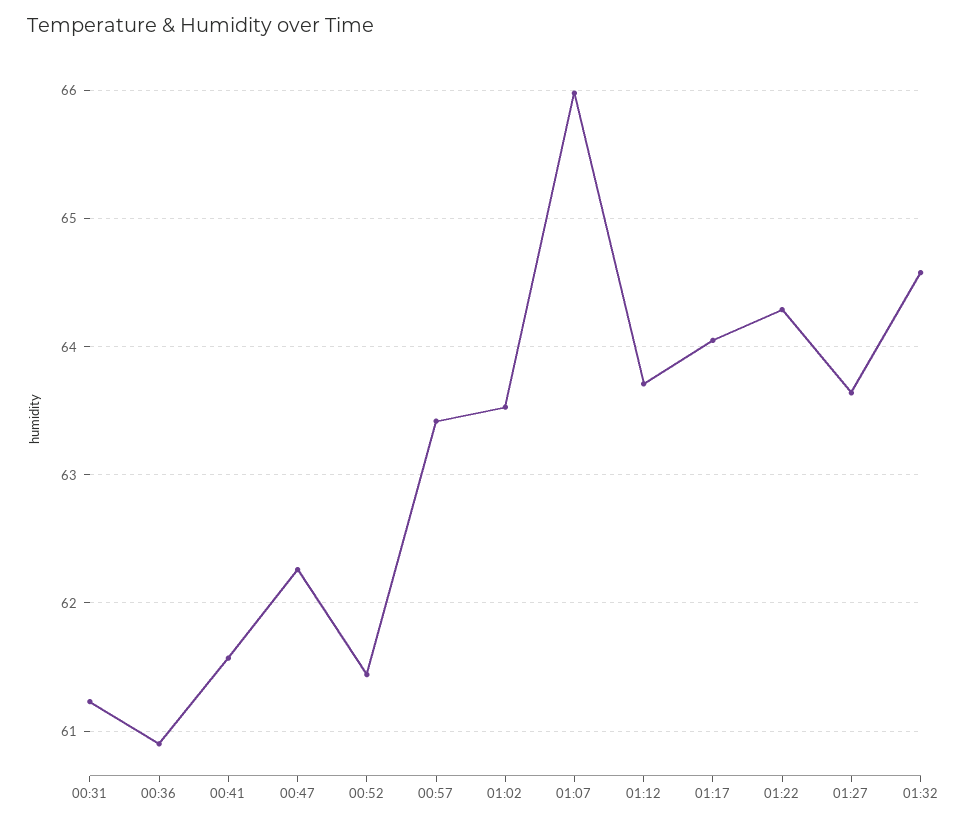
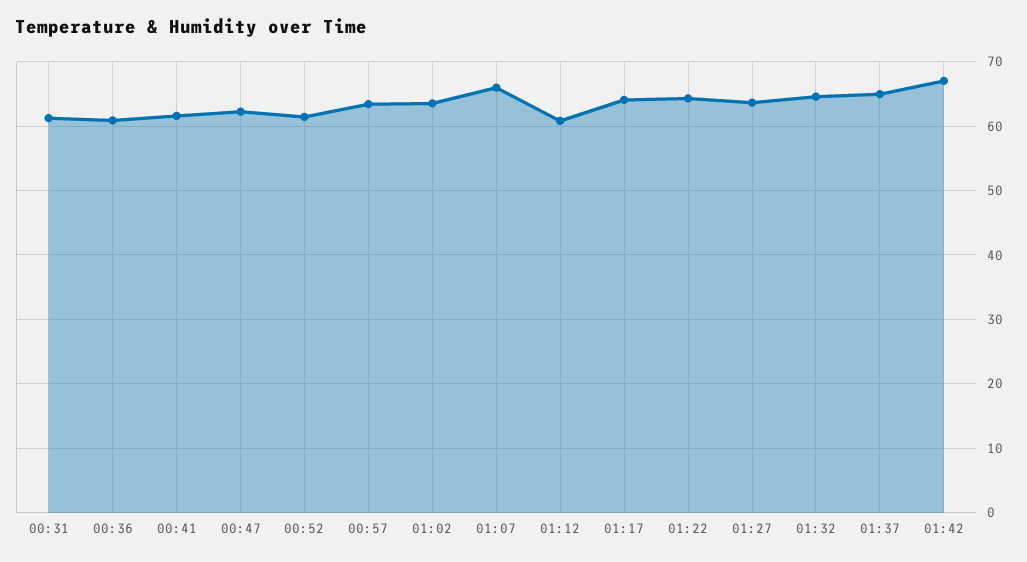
01:12: 63.7 -> 61
01:37: none -> 65
01:42: none -> 67

